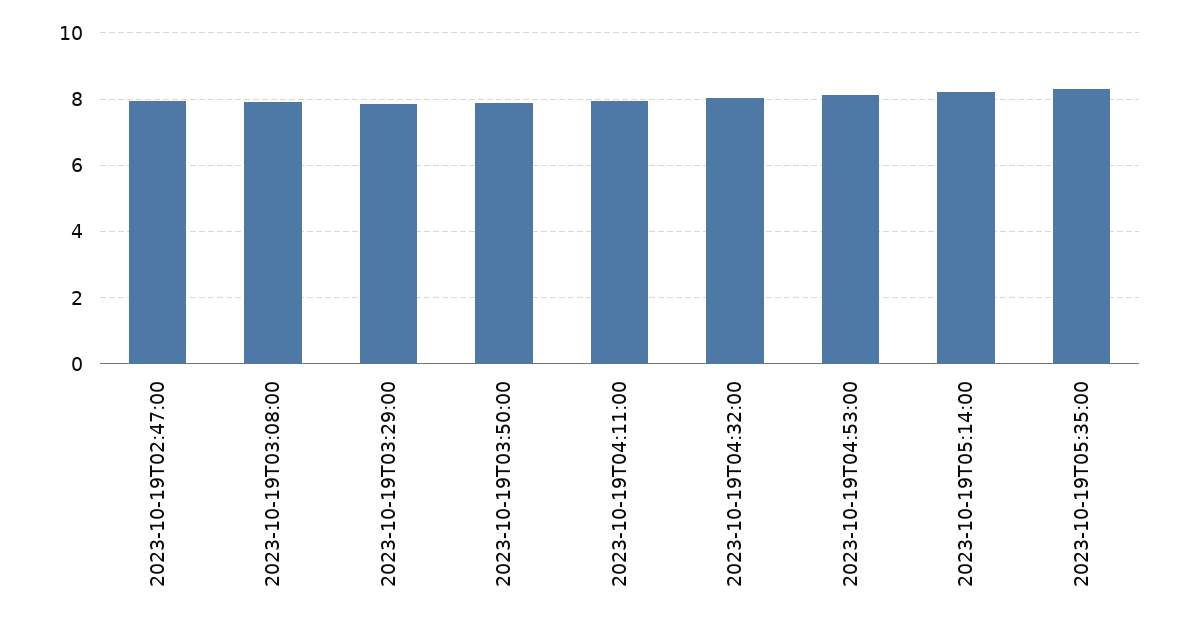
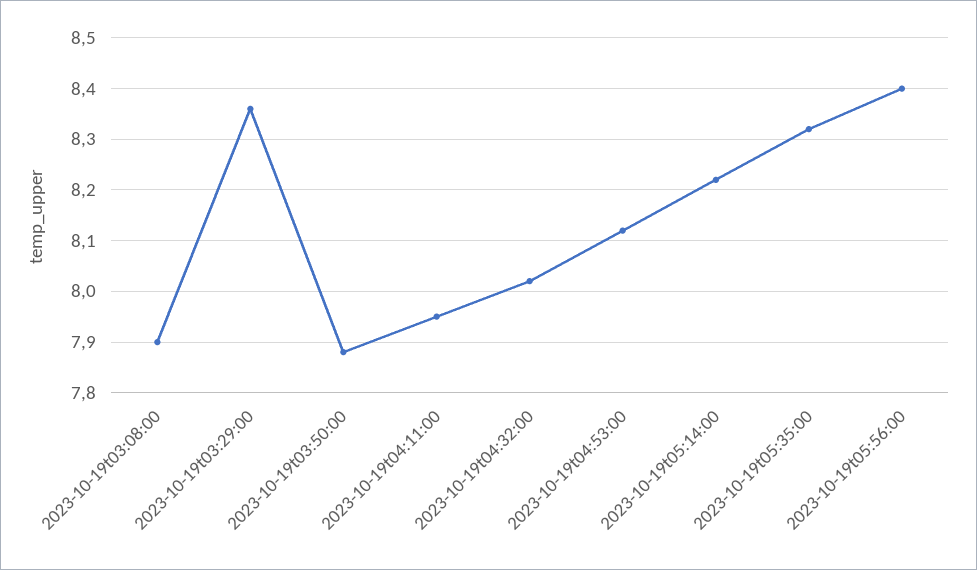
2023-10-19T02:47:00: 8 -> none
2023-10-19T03:29:00: 7.8 -> 8.35
2023-10-19t05:56:00: none -> 8.4

